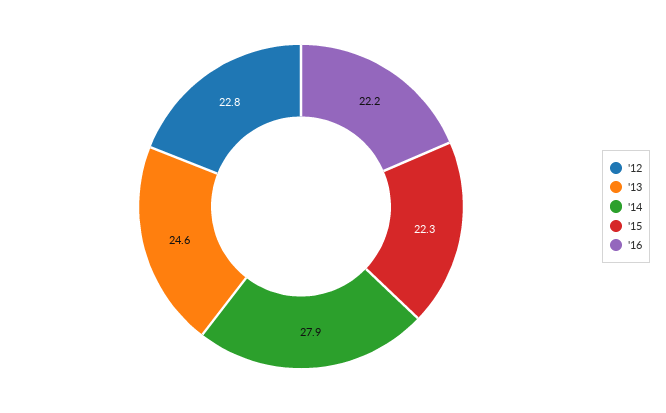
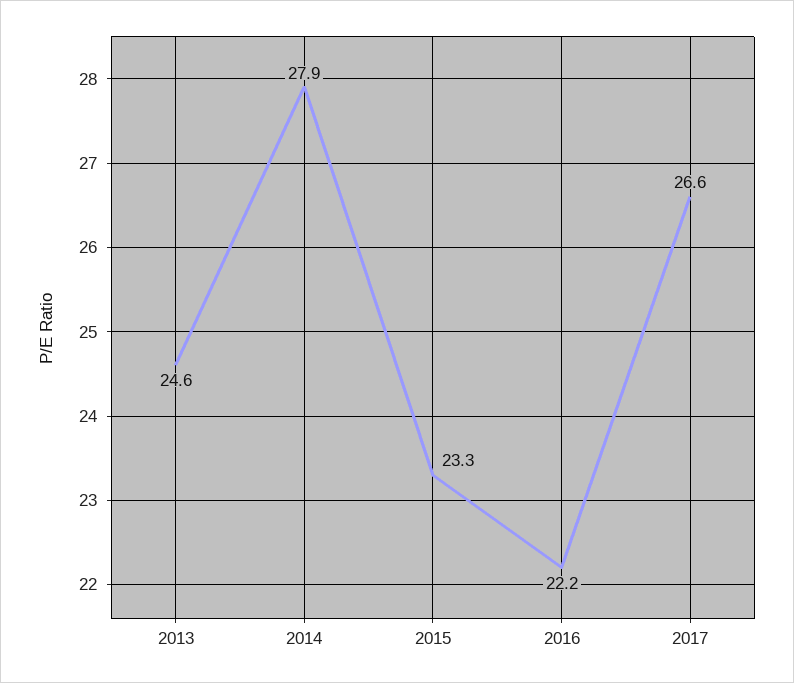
'12: 22.8 -> none
'15: 22.3 -> 23.3
2017: none -> 26.6

